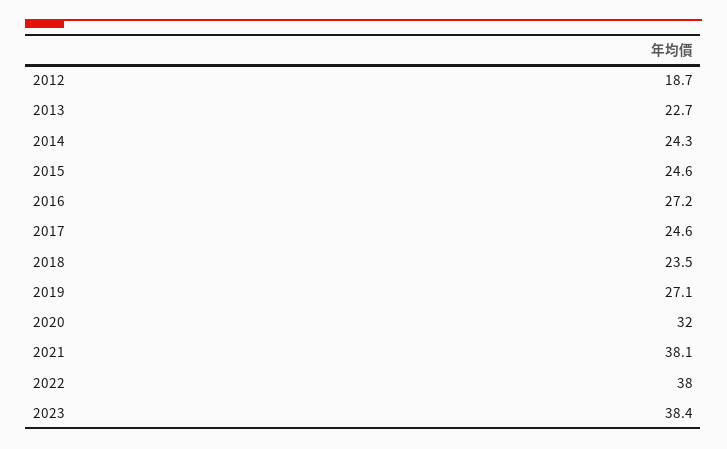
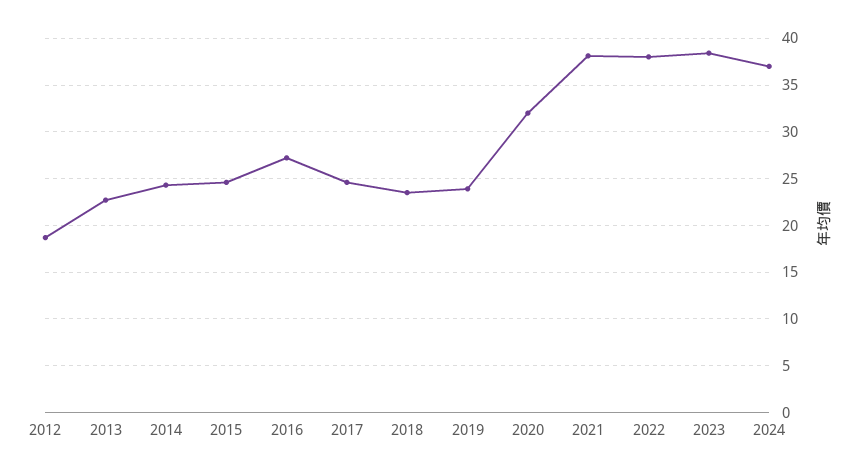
2019: 27.1 -> 24
2024: none -> 37

